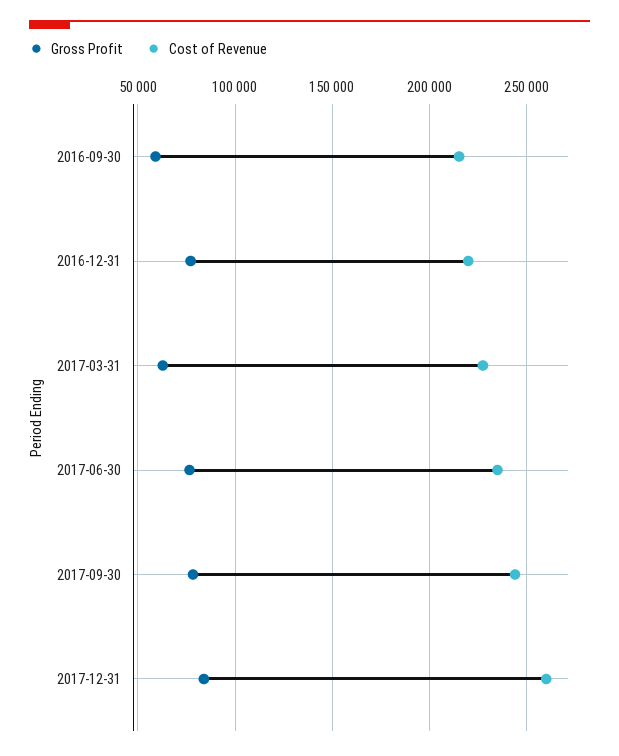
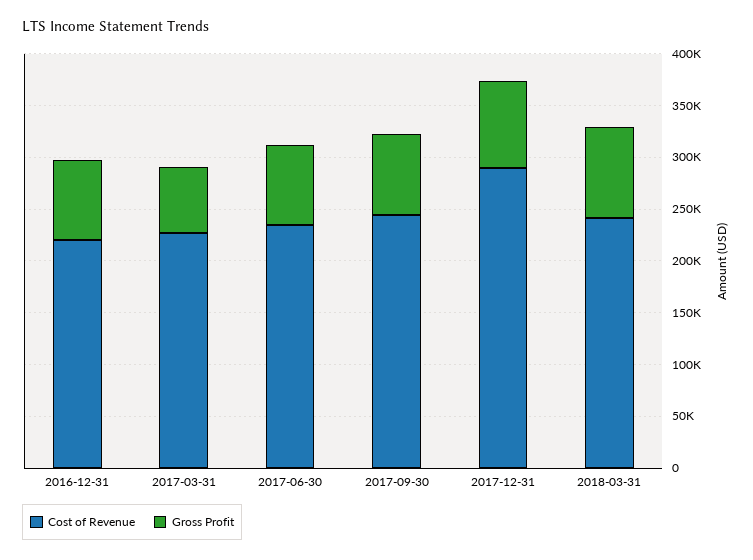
Gross Profit, 2016-09-30: 60000 -> none
Cost of Revenue, 2016-09-30: 215000 -> none
Cost of Revenue, 2017-12-31: 260000 -> 290000
Cost of Revenue, 2018-03-31: none -> 240000
Gross Profit, 2018-03-31: none -> 90000

